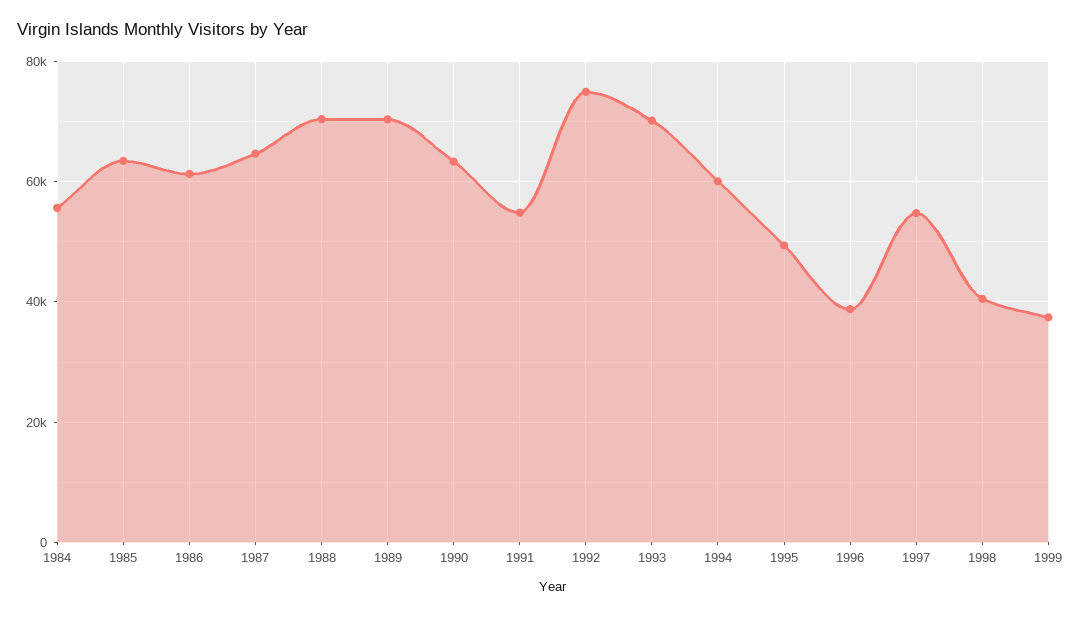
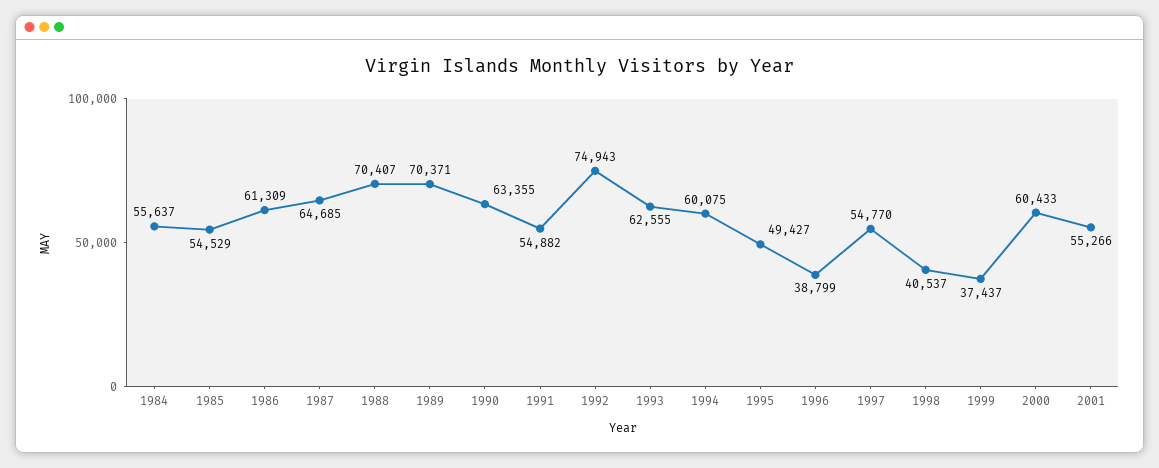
1985: 64000 -> 54529
1993: 70000 -> 62555
2000: none -> 60433
2001: none -> 55266

